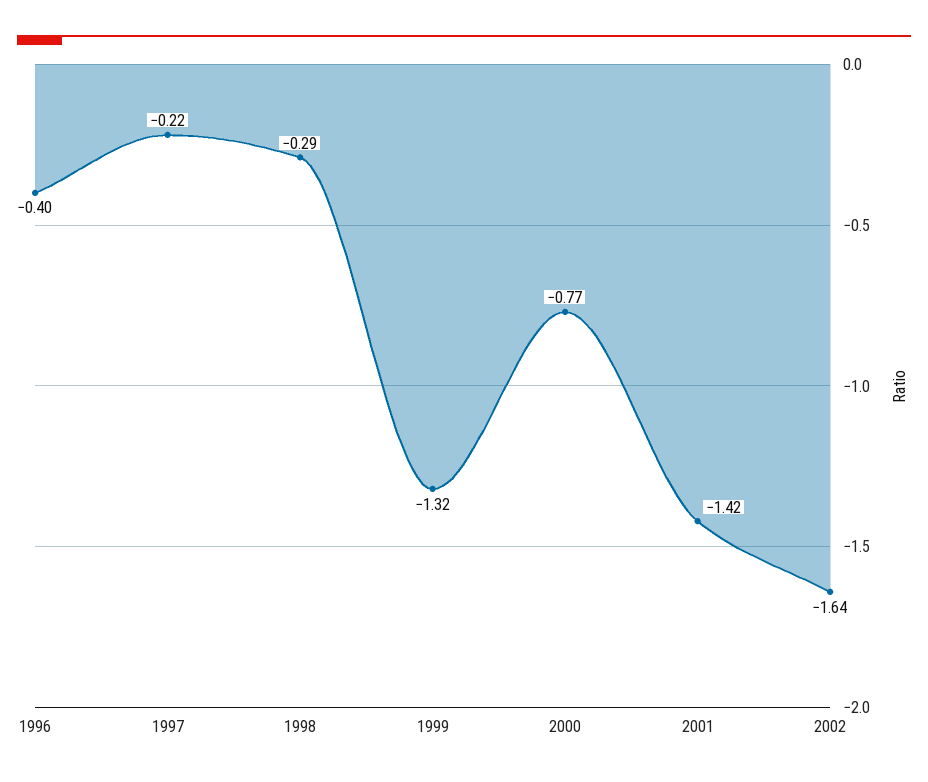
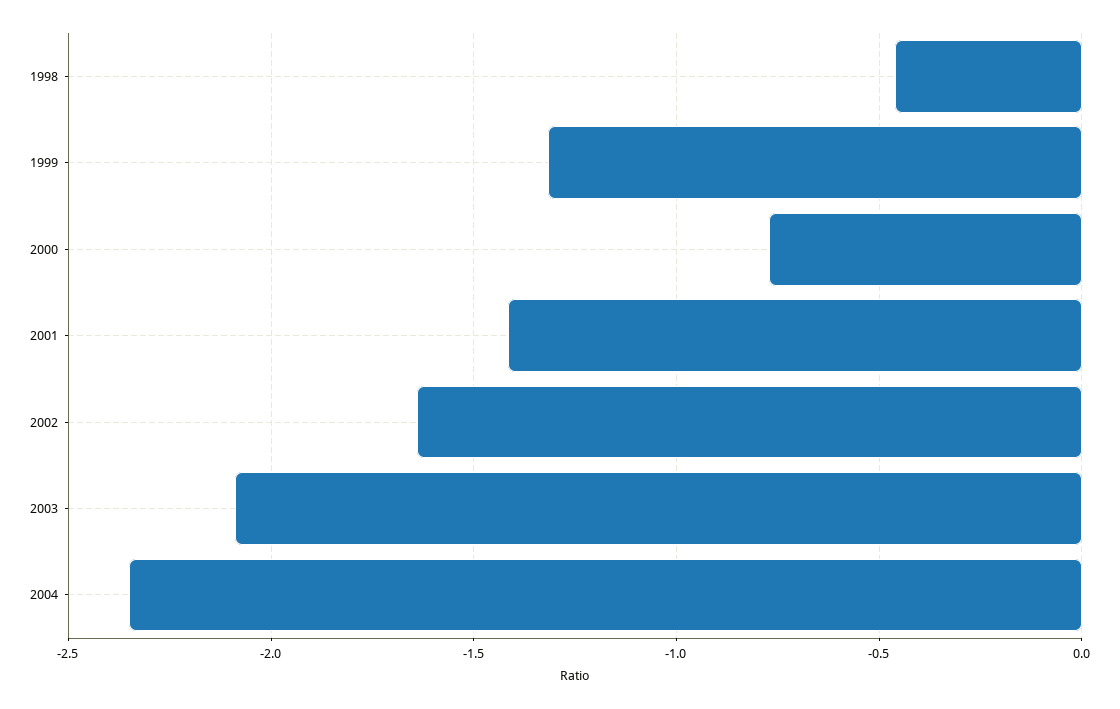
1996: -0.4 -> none
1997: -0.22 -> none
1998: -0.29 -> -0.45
2003: none -> -2.1
2004: none -> -2.35

